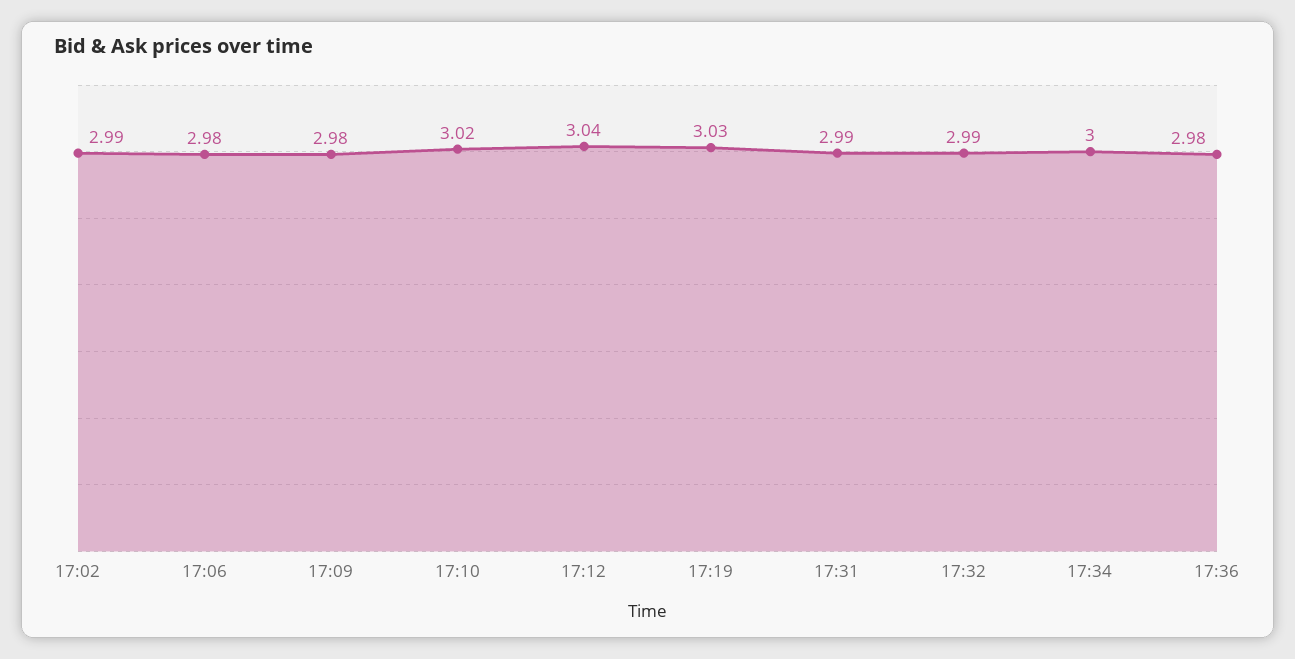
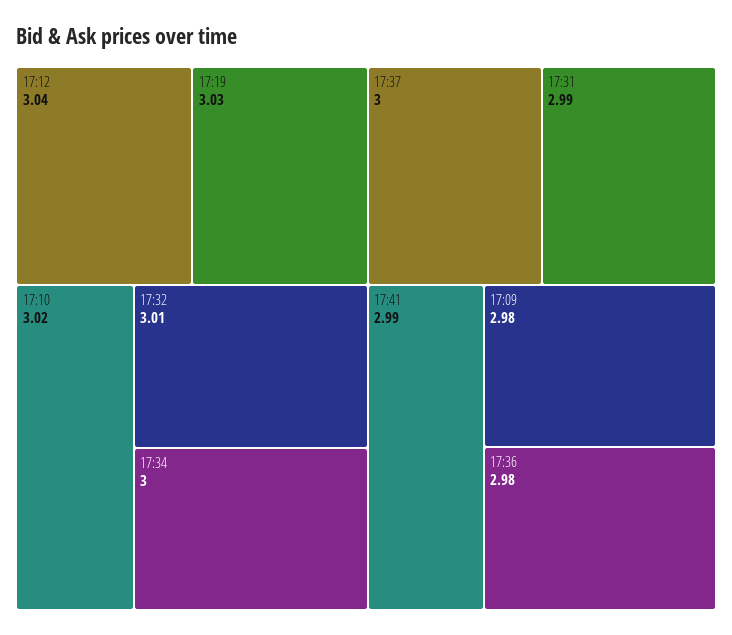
17:02: 2.99 -> none
17:06: 2.98 -> none
17:32: 2.99 -> 3.01
17:37: none -> 3
17:41: none -> 2.99

